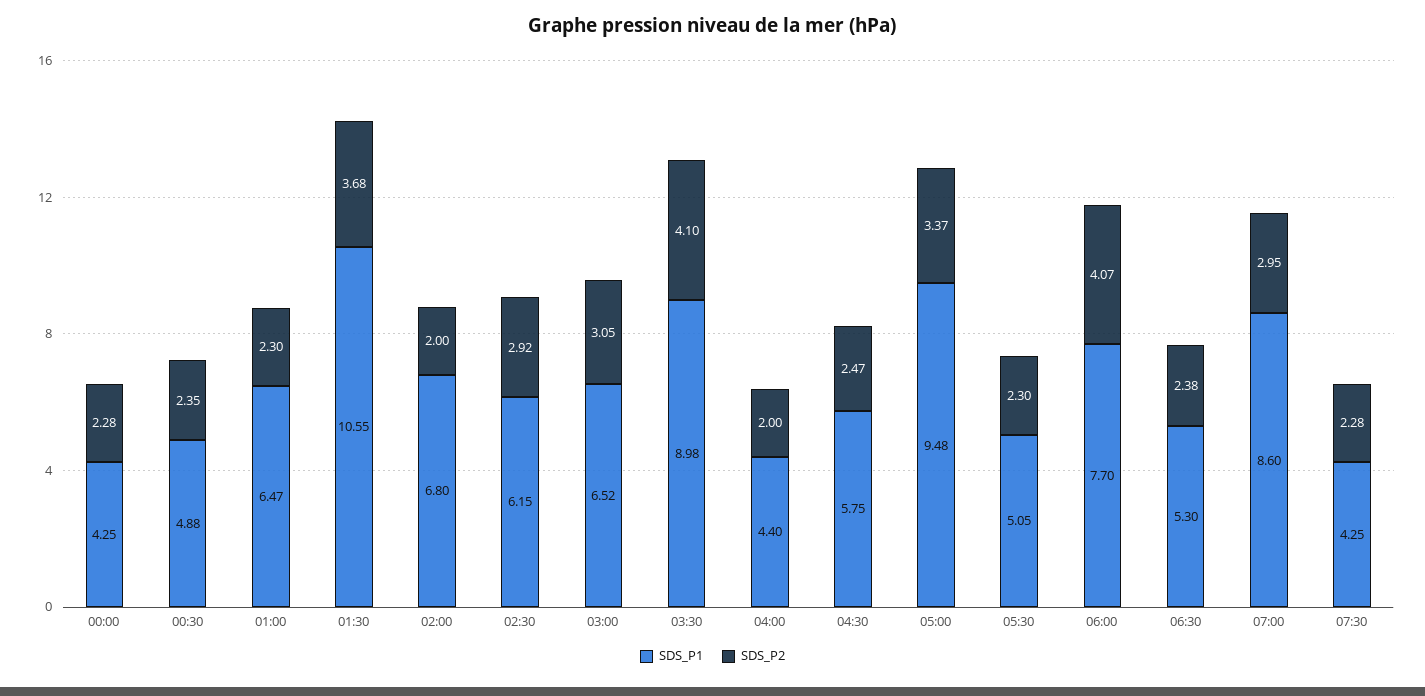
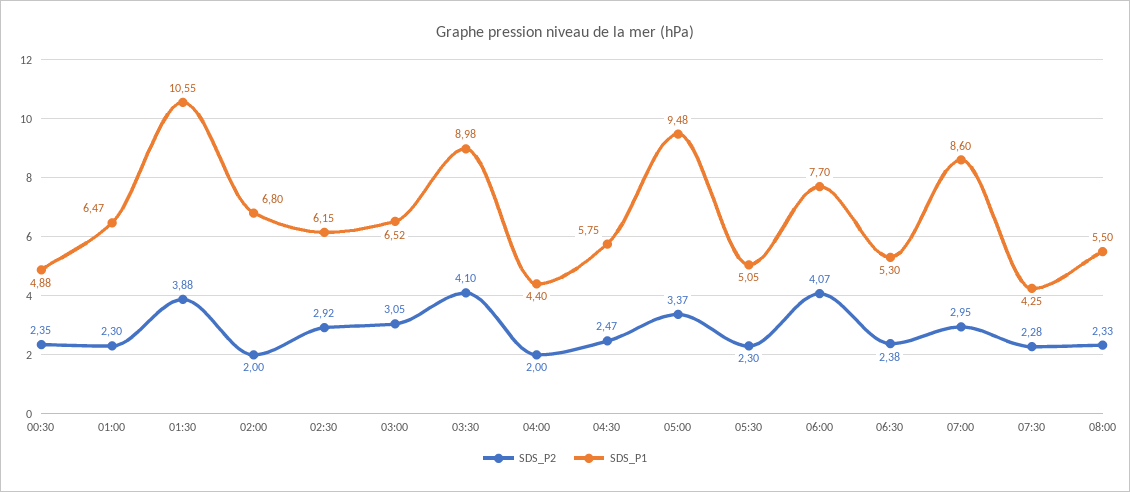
SDS_P1, 00:00: 4.25 -> none
SDS_P2, 00:00: 2.28 -> none
SDS_P2, 01:30: 3.68 -> 3.88
SDS_P2, 08:00: none -> 2.33
SDS_P1, 08:00: none -> 5.5

